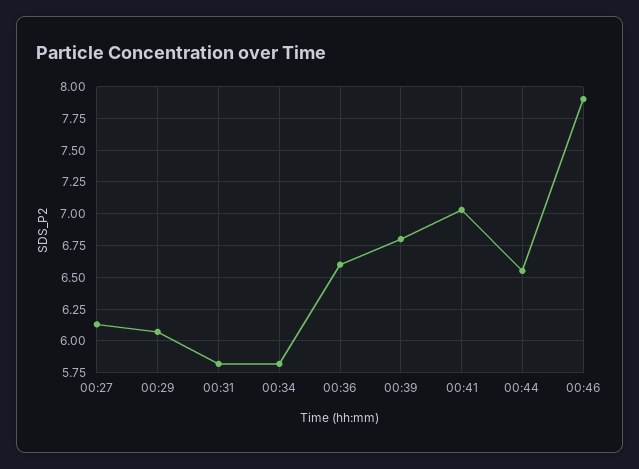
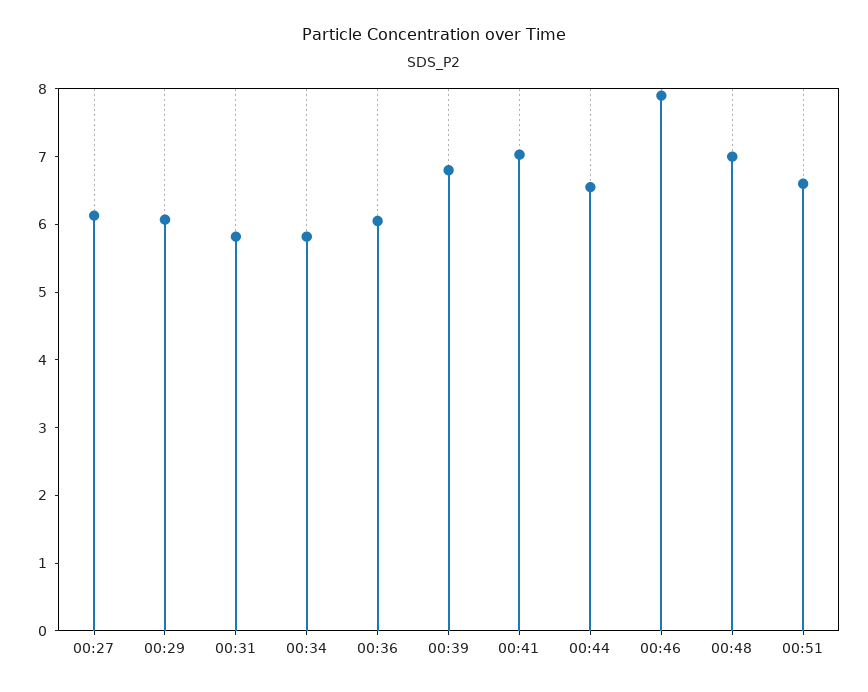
00:36: 6.6 -> 6
00:48: none -> 7
00:51: none -> 6.6

